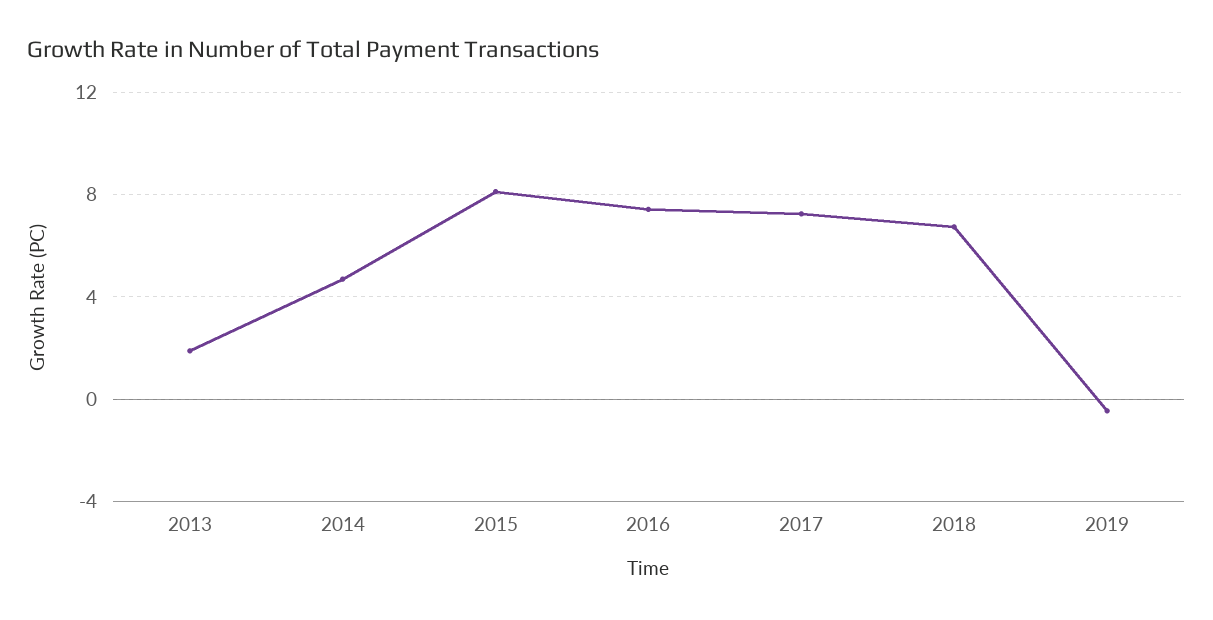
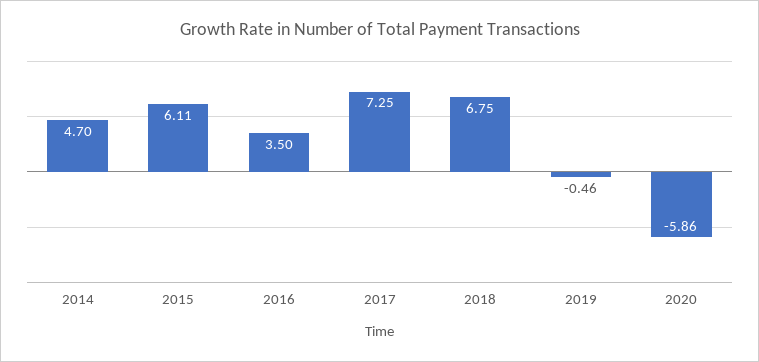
2013: 2 -> none
2015: 8 -> 6.11
2016: 7.5 -> 3.5
2020: none -> -5.86

